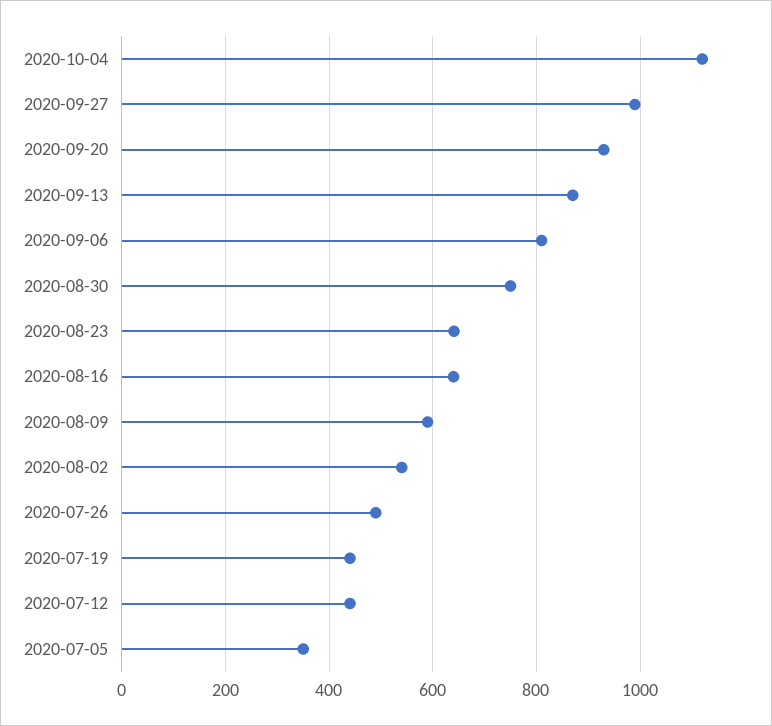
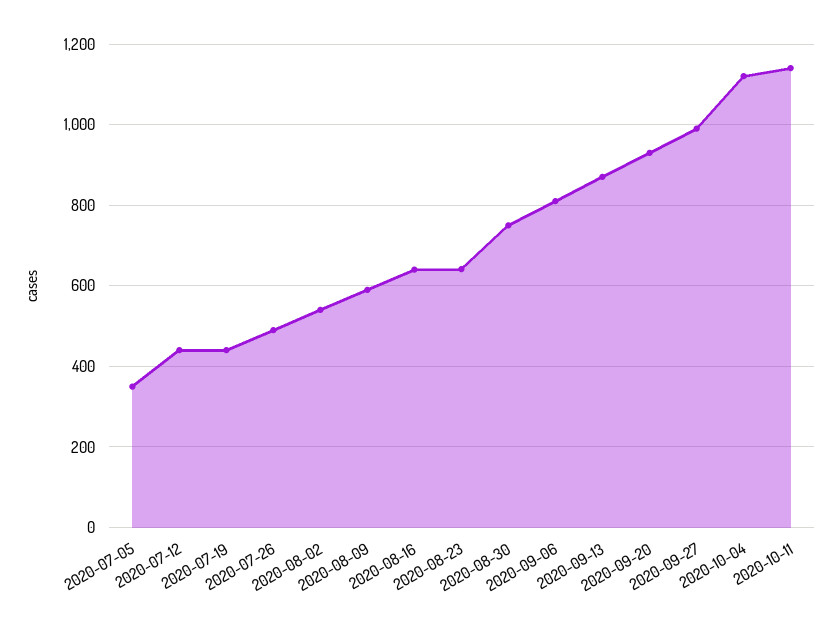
2020-10-11: none -> 1140

